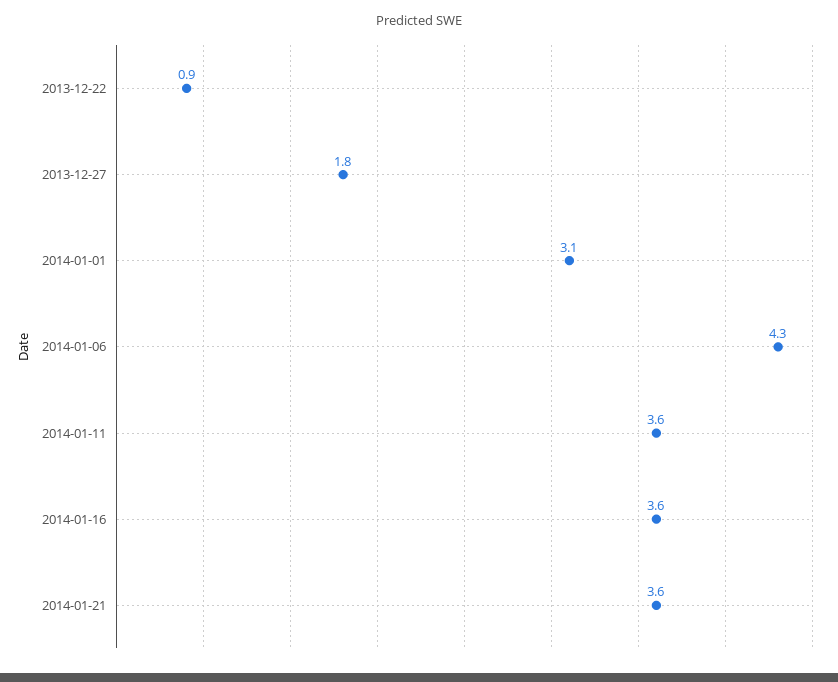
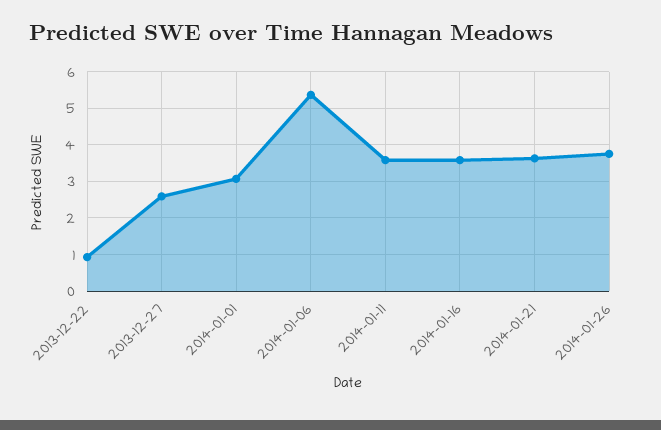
2013-12-27: 1.8 -> 2.6
2014-01-06: 4.3 -> 5.4
2014-01-26: none -> 3.8

